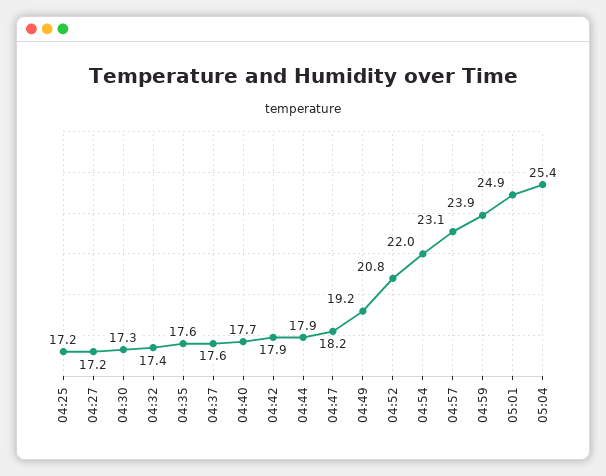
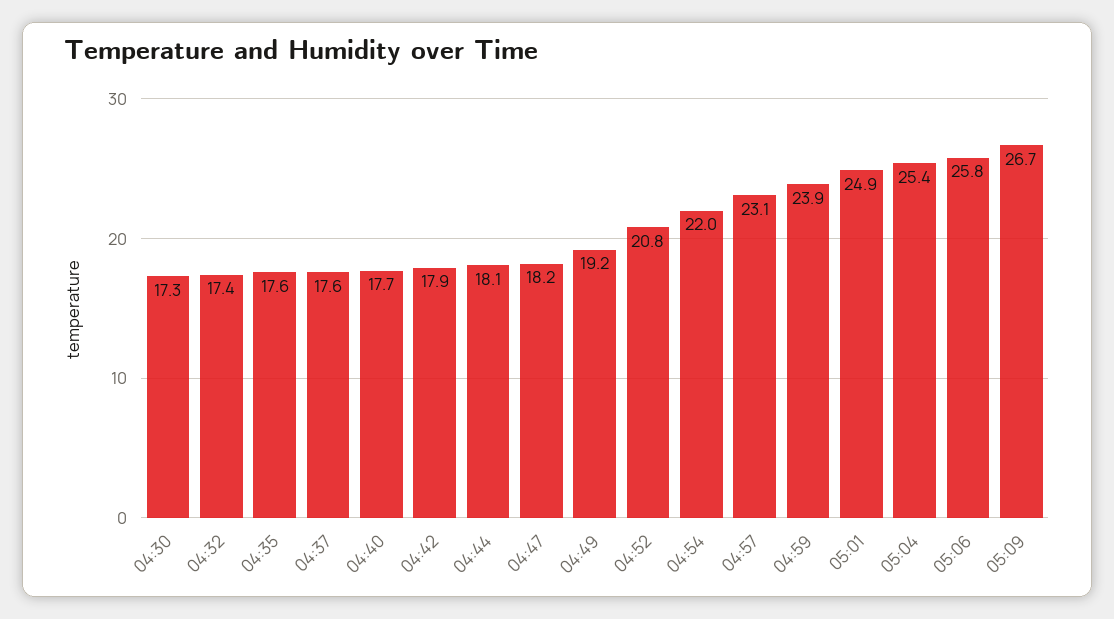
04:25: 17.2 -> none
04:27: 17.2 -> none
04:44: 17.9 -> 18.1
05:06: none -> 25.8
05:09: none -> 26.7

